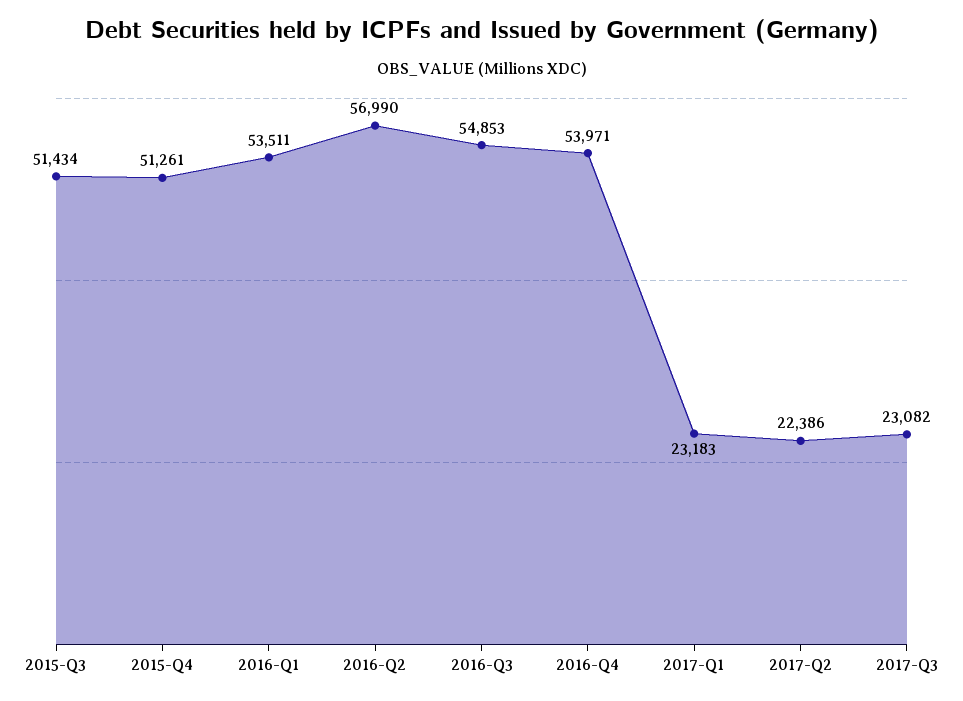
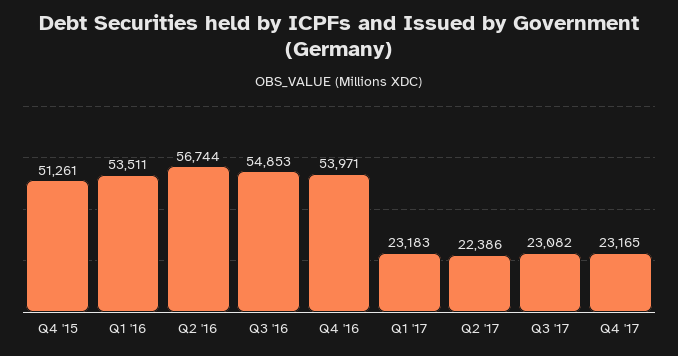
2015-Q3: 51434 -> none
2016-Q2: 56990 -> 56744
Q4 '17: none -> 23165

